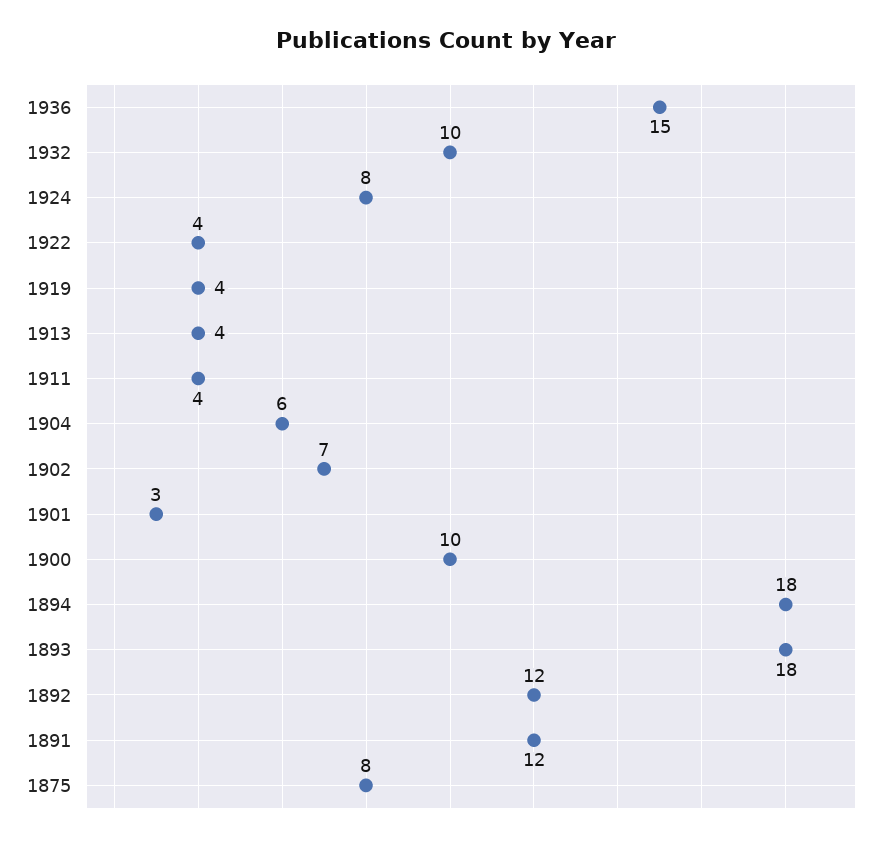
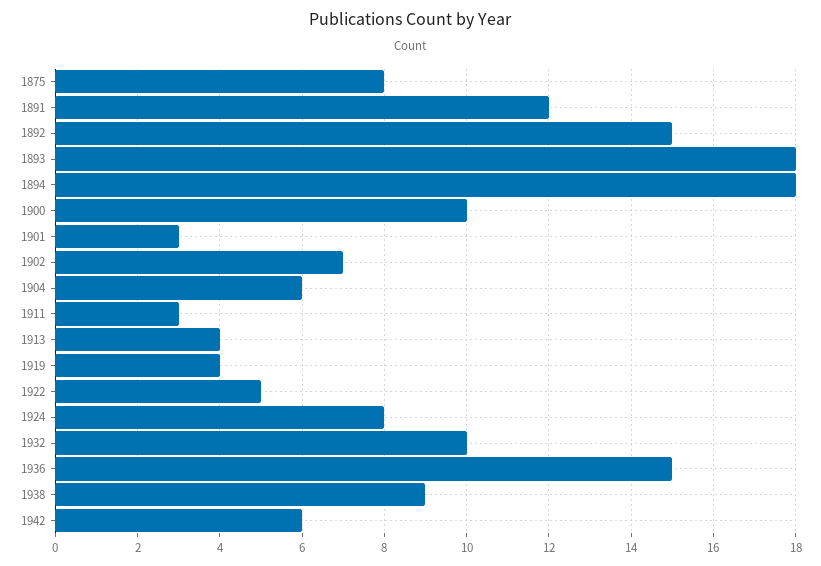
1922: 4 -> 5
1911: 4 -> 3
1892: 12 -> 15
1938: none -> 9
1942: none -> 6

